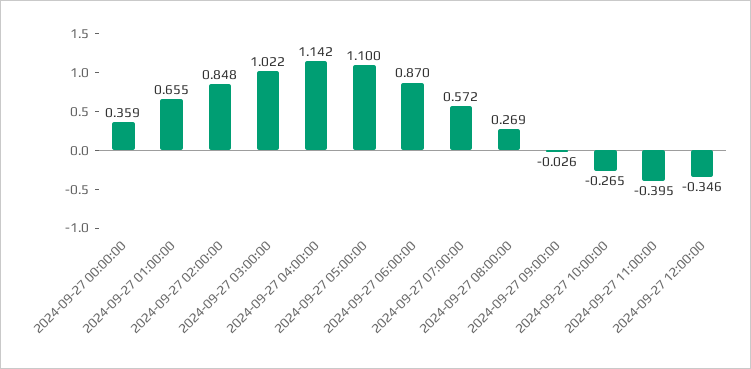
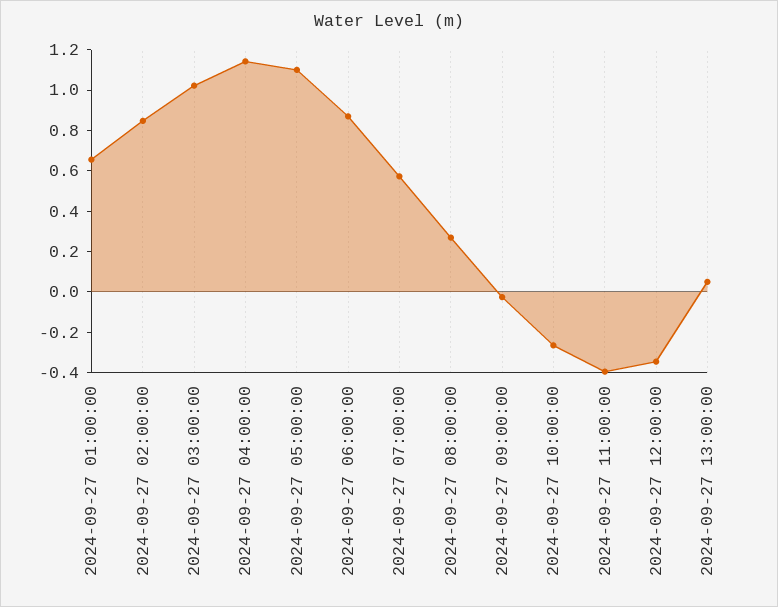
2024-09-27 00:00:00: 0.359 -> none
2024-09-27 13:00:00: none -> 0.05

